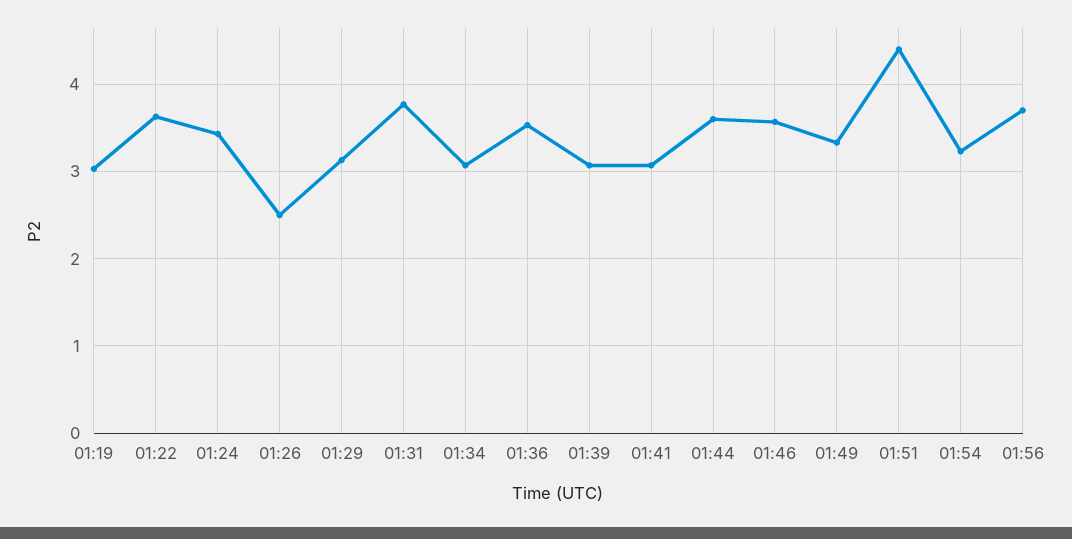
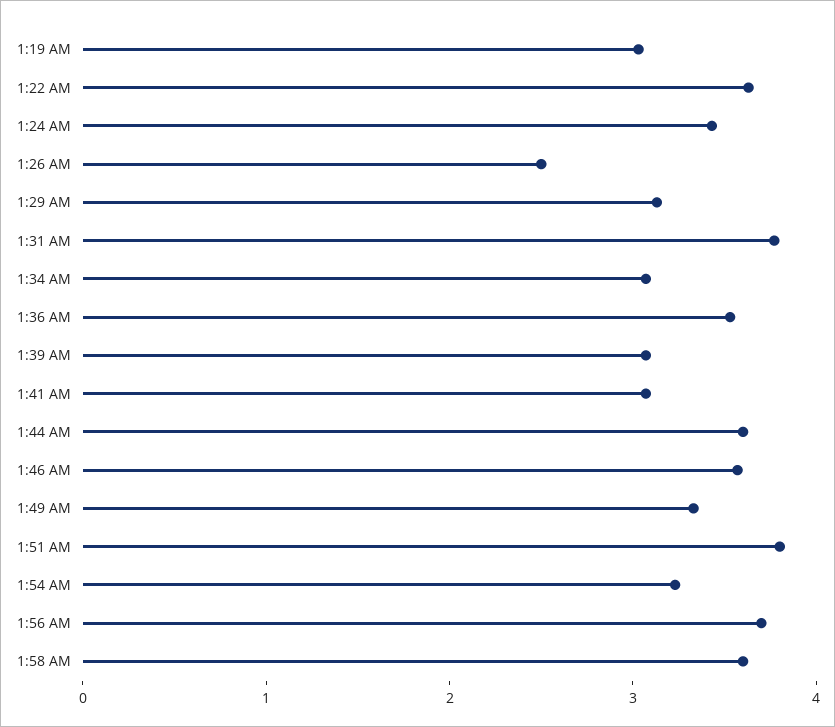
01:51: 4.4 -> 3.8
1:58 AM: none -> 3.6

